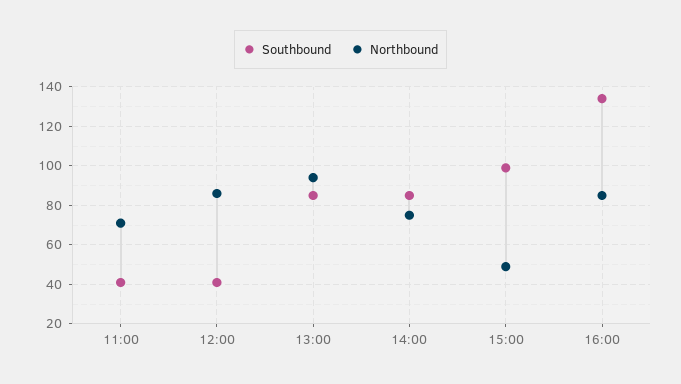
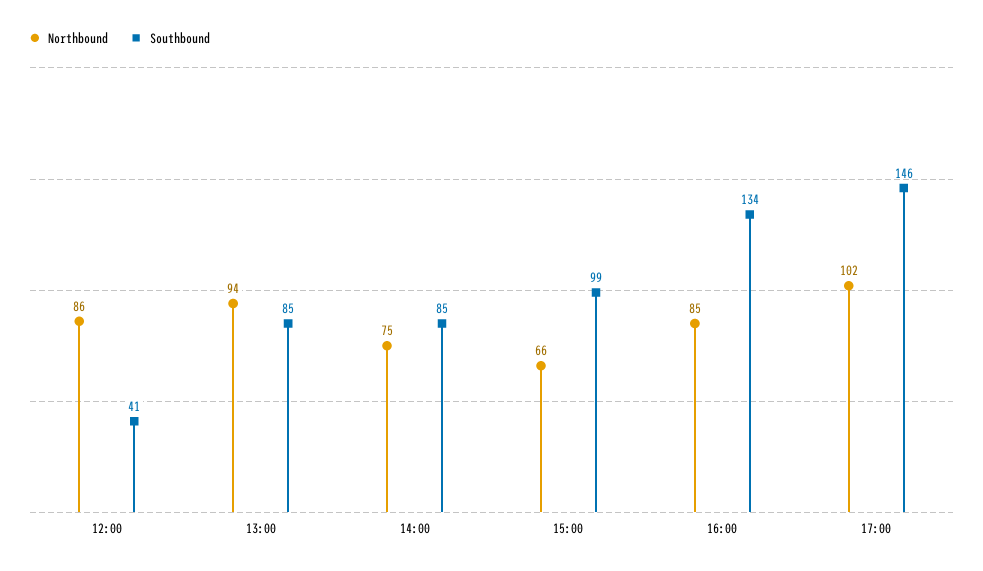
Southbound, 11:00: 40 -> none
Northbound, 11:00: 70 -> none
Northbound, 15:00: 50 -> 66
Northbound, 17:00: none -> 102
Southbound, 17:00: none -> 146

